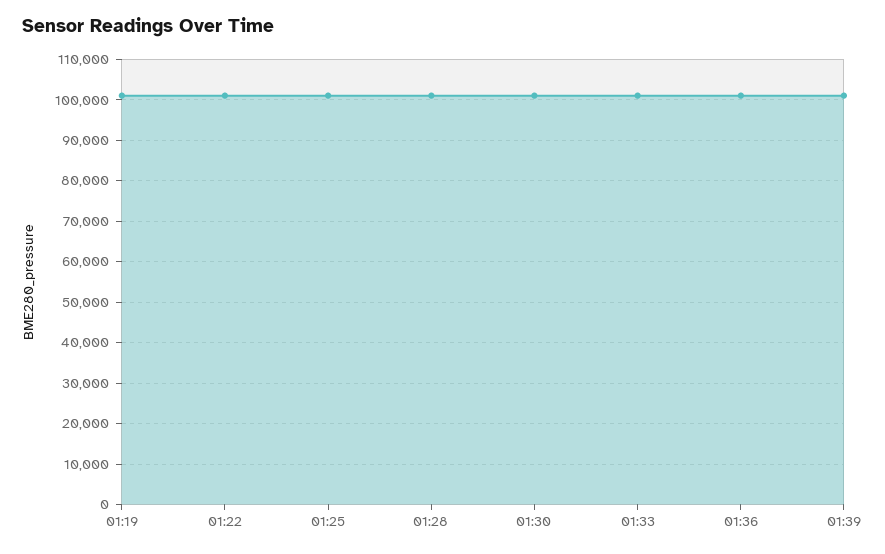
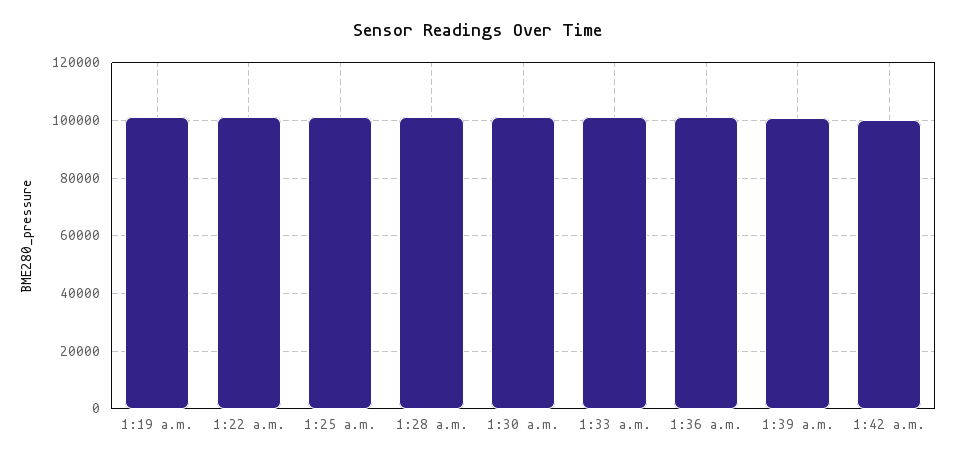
1:42 a.m.: none -> 100000

